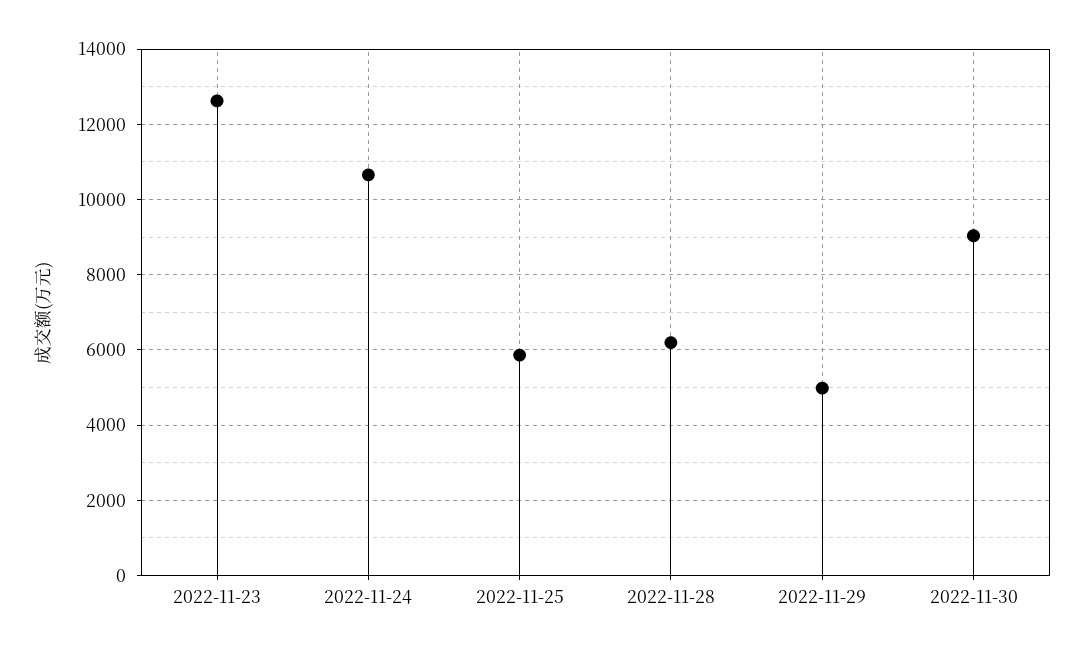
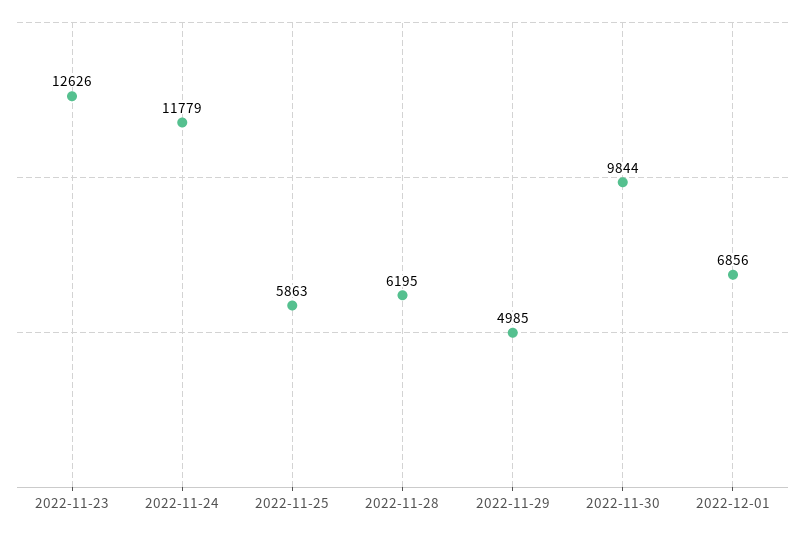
2022-11-24: 10600 -> 11779
2022-11-30: 9000 -> 9844
2022-12-01: none -> 6856

